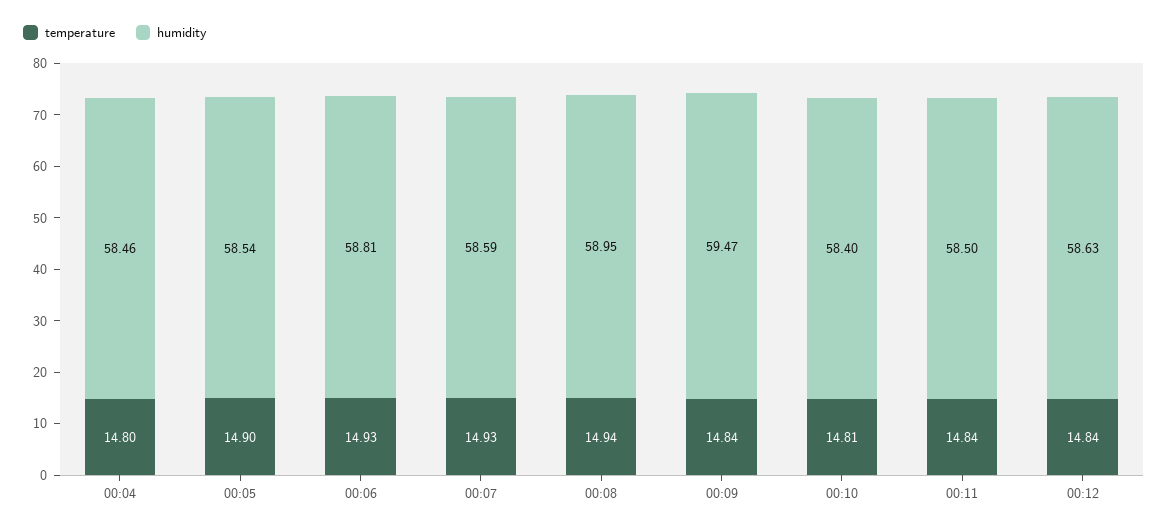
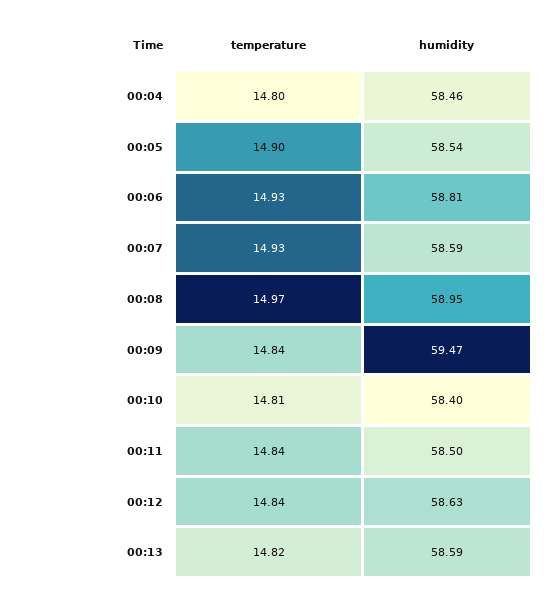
temperature, 00:08: 14.94 -> 14.97
temperature, 00:13: none -> 14.82
humidity, 00:13: none -> 58.59

